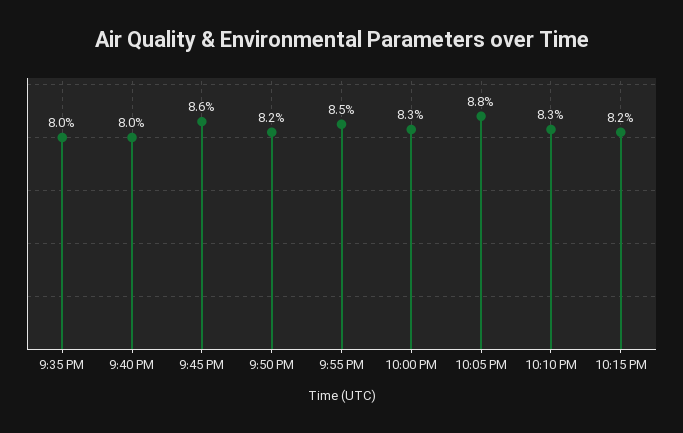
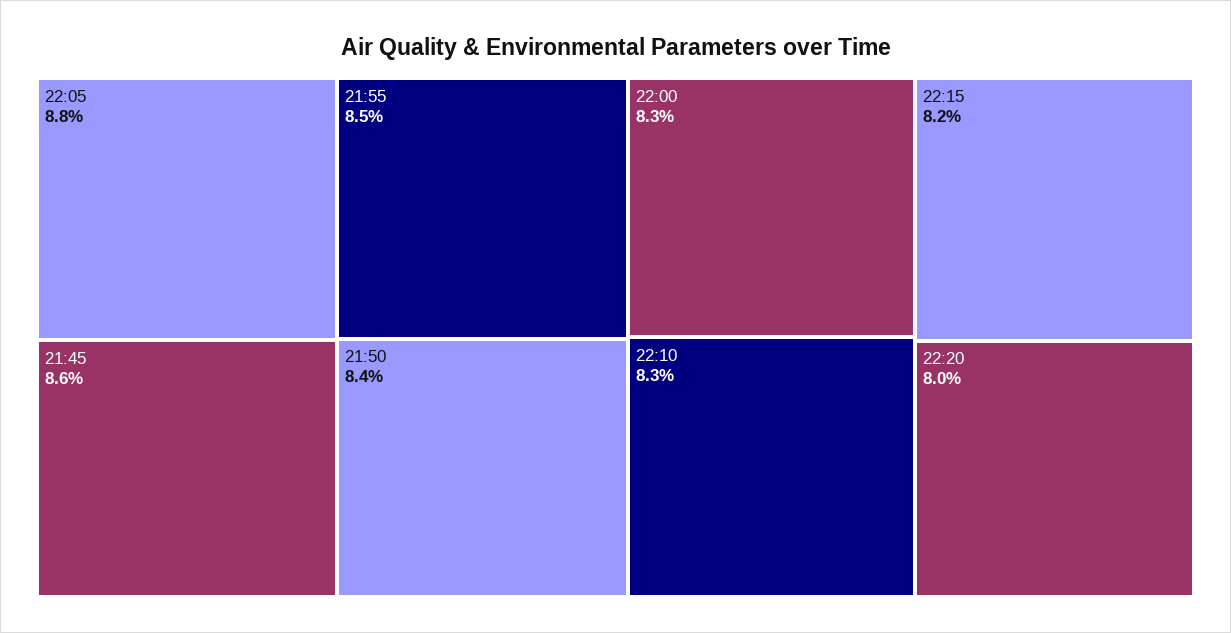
9:35 PM: 8 -> none
9:40 PM: 8 -> none
9:50 PM: 8.2 -> 8.4
22:20: none -> 8

